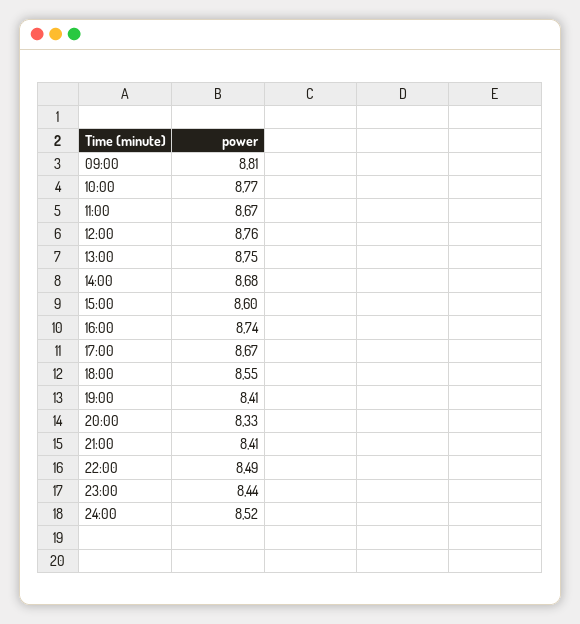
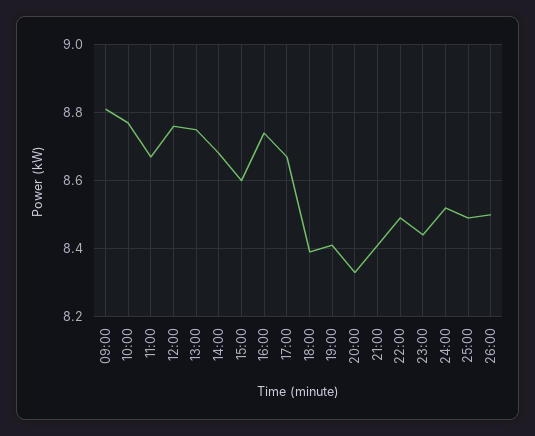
18:00: 8.55 -> 8.4
25:00: none -> 8.5
26:00: none -> 8.5

